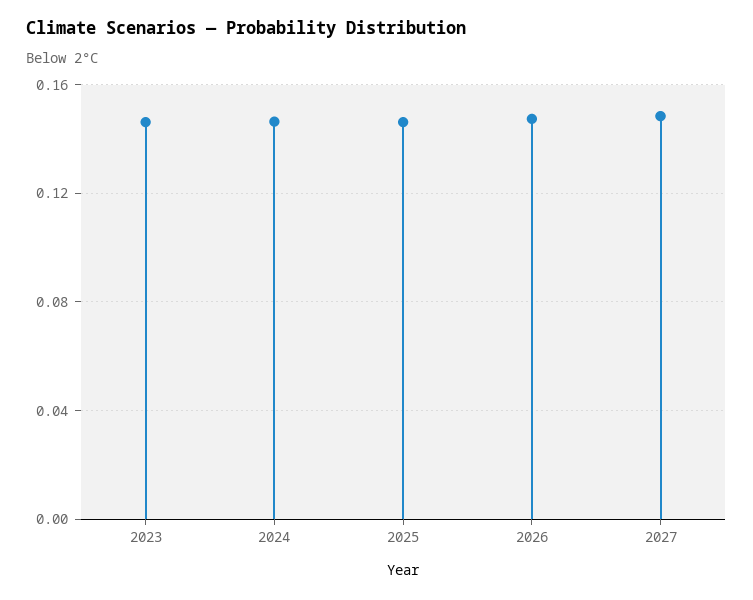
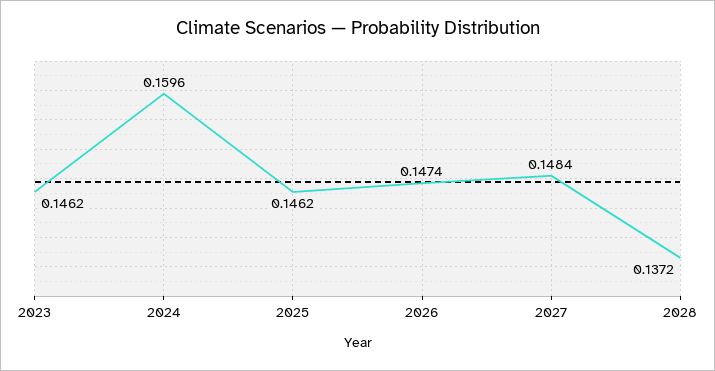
2024: 0.145 -> 0.1596
2028: none -> 0.1372

